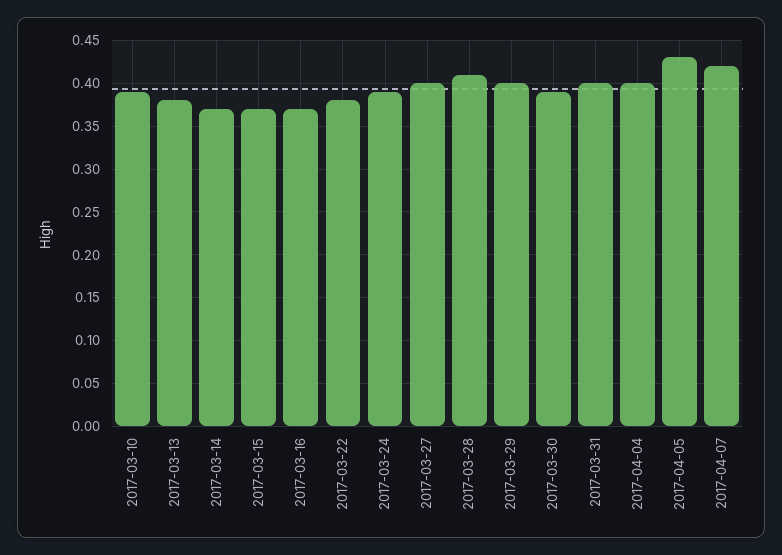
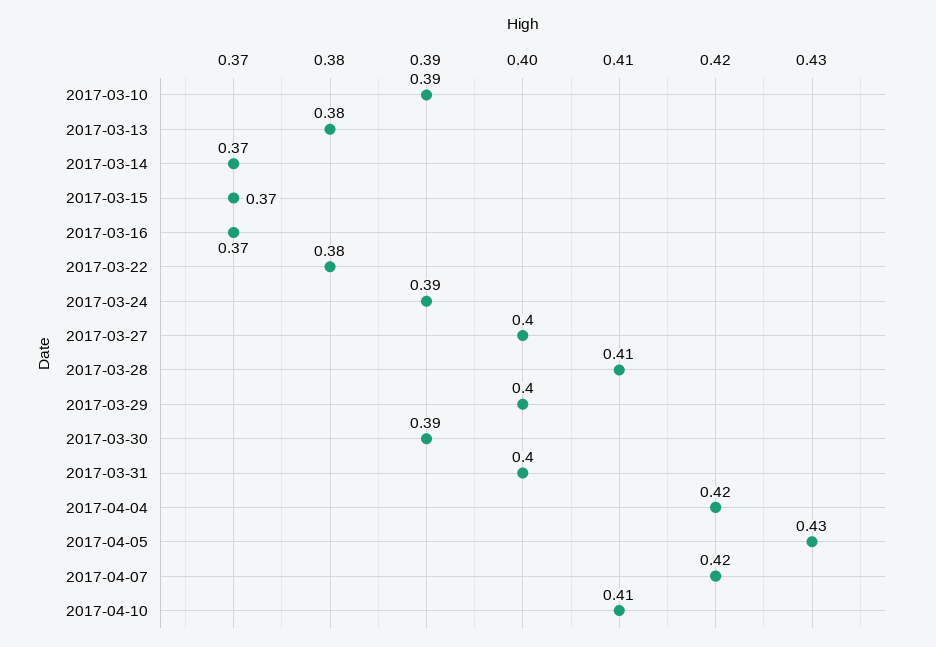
2017-04-04: 0.4 -> 0.42
2017-04-10: none -> 0.41

